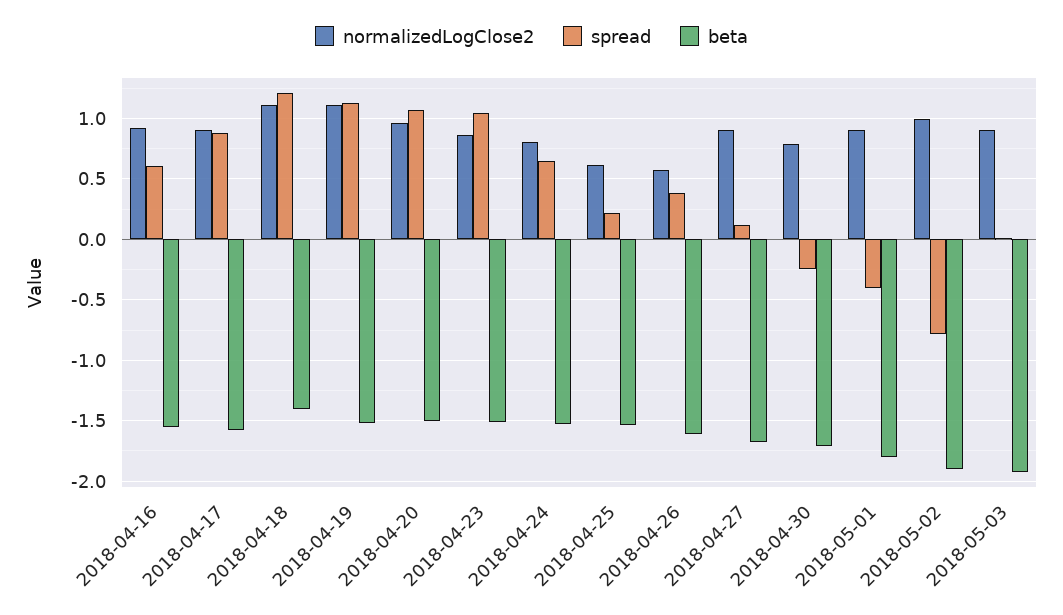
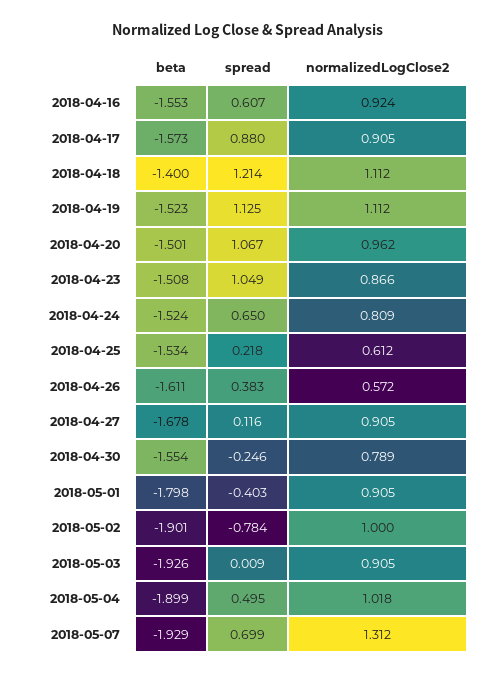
beta, 2018-04-30: -1.7 -> -1.554
beta, 2018-05-04: none -> -1.899
spread, 2018-05-04: none -> 0.495
normalizedLogClose2, 2018-05-04: none -> 1.018
beta, 2018-05-07: none -> -1.929
spread, 2018-05-07: none -> 0.699
normalizedLogClose2, 2018-05-07: none -> 1.312

